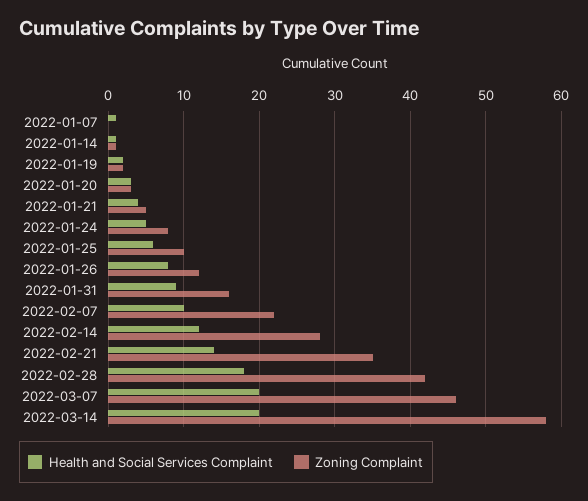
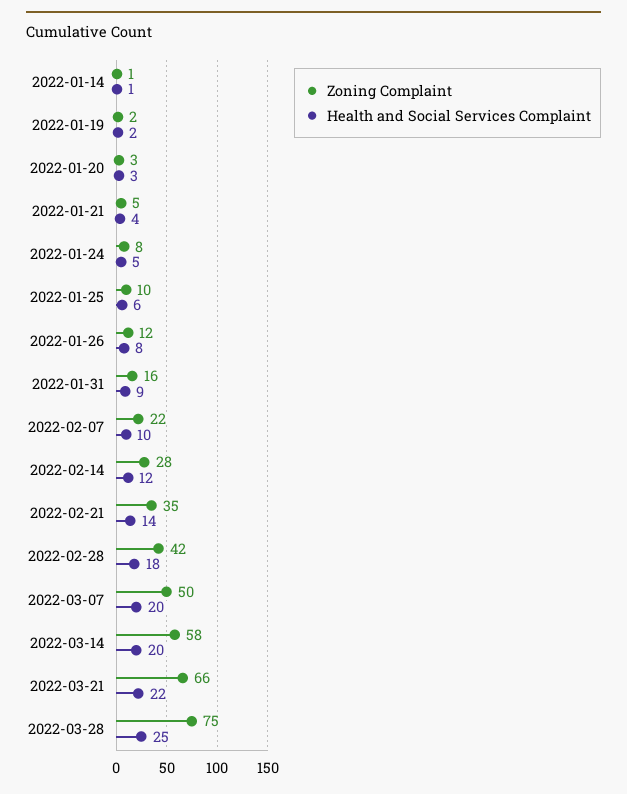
Health and Social Services Complaint, 2022-01-07: 1 -> none
Zoning Complaint, 2022-01-07: 0 -> none
Zoning Complaint, 2022-03-07: 46 -> 50
Zoning Complaint, 2022-03-21: none -> 66
Health and Social Services Complaint, 2022-03-21: none -> 22
Zoning Complaint, 2022-03-28: none -> 75
Health and Social Services Complaint, 2022-03-28: none -> 25

